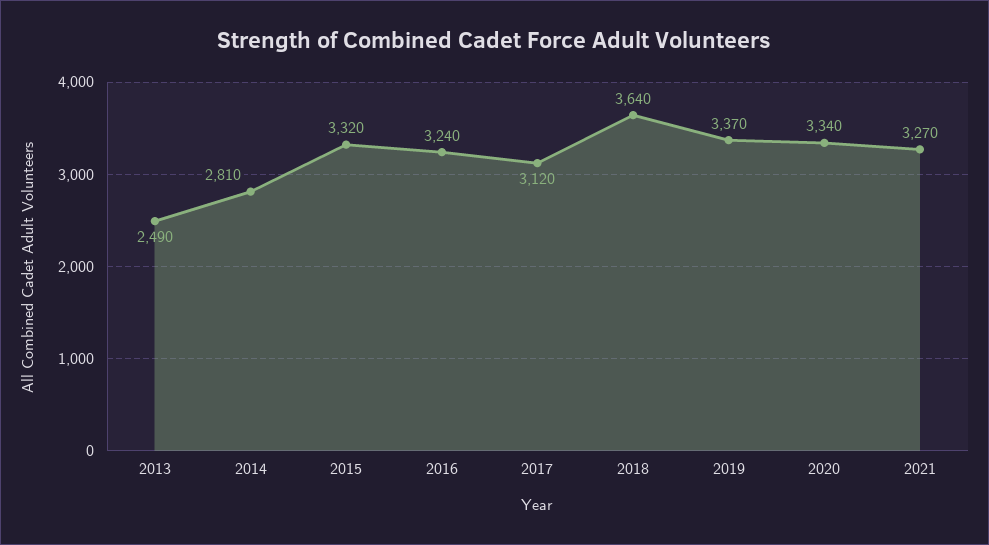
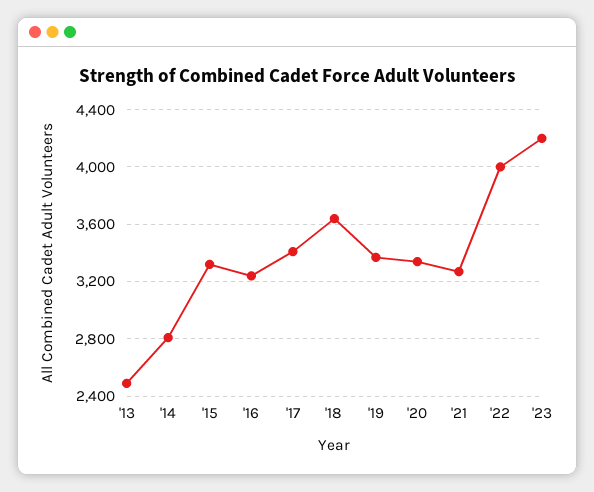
2017: 3120 -> 3400
'22: none -> 4000
'23: none -> 4200

